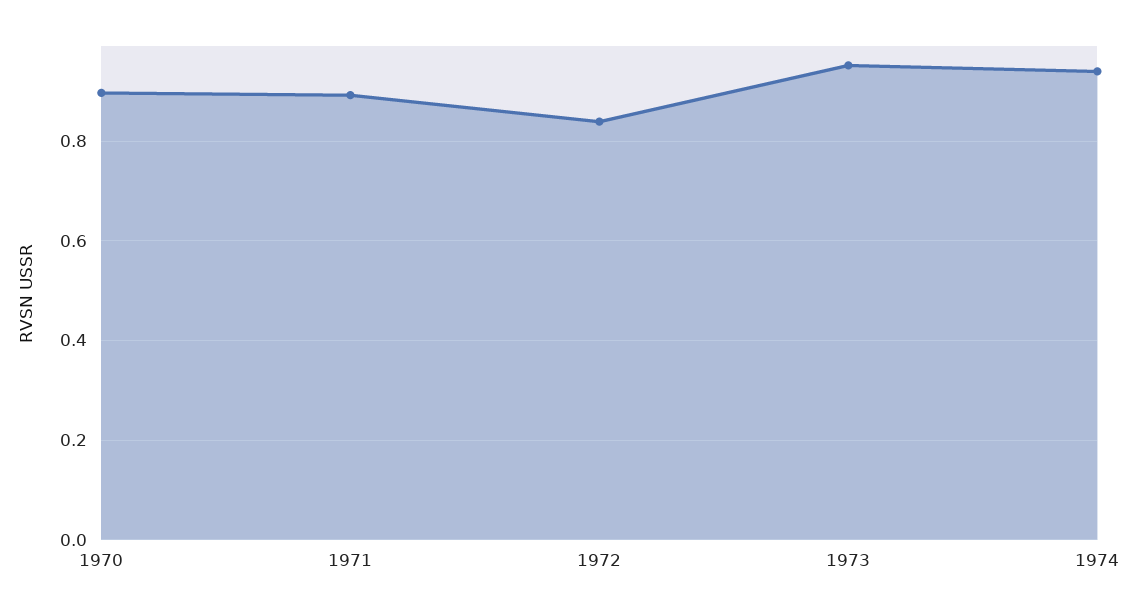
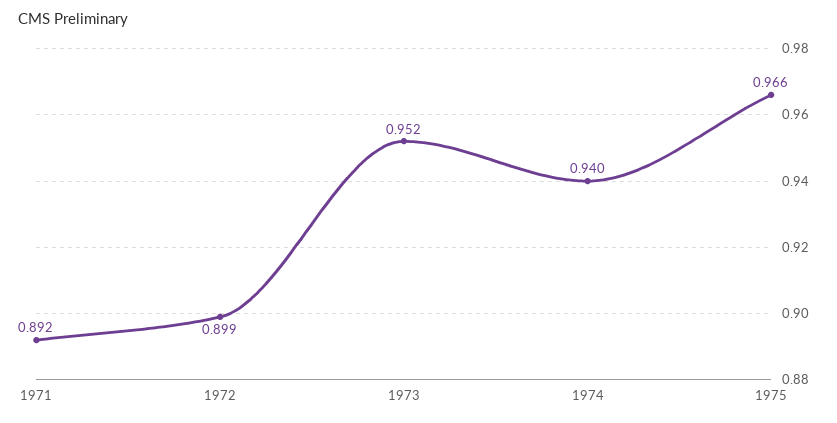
1970: 0.9 -> none
1972: 0.84 -> 0.899
1975: none -> 0.966

